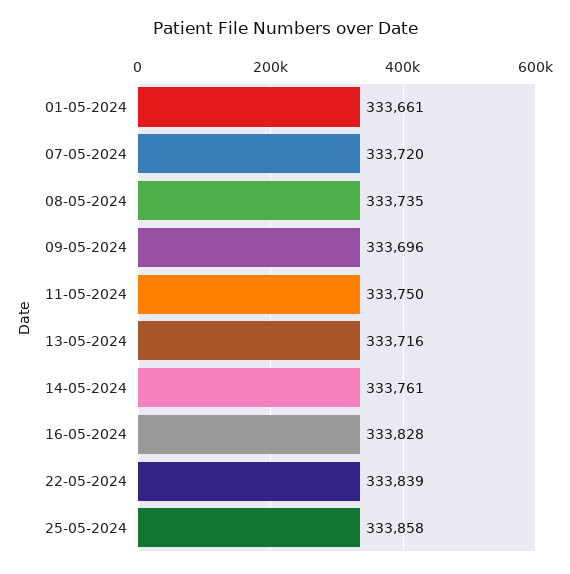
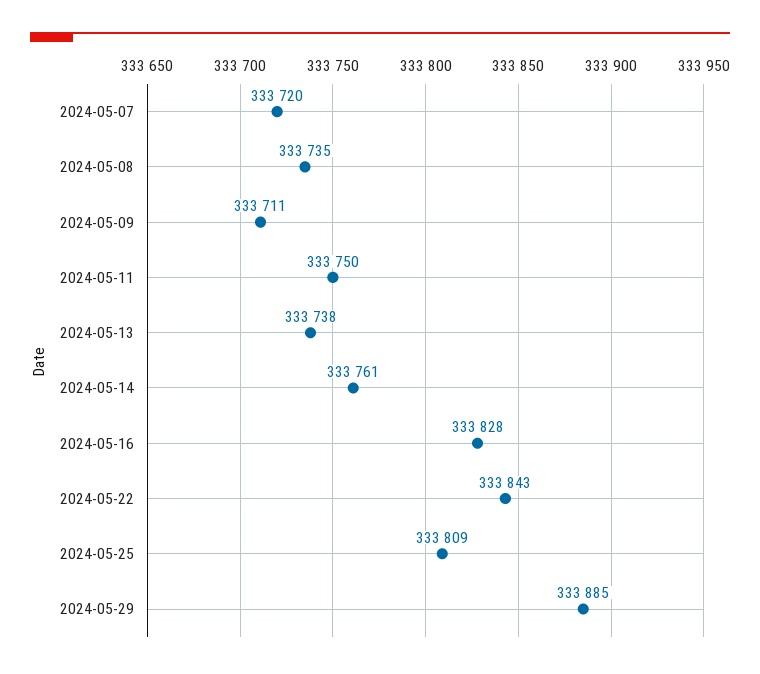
01-05-2024: 333661 -> none
09-05-2024: 333696 -> 333711
13-05-2024: 333716 -> 333738
22-05-2024: 333839 -> 333843
25-05-2024: 333858 -> 333809
2024-05-29: none -> 333885

